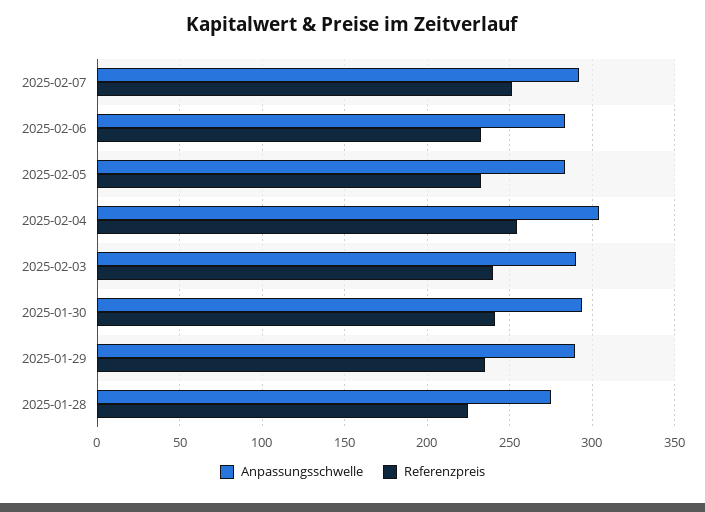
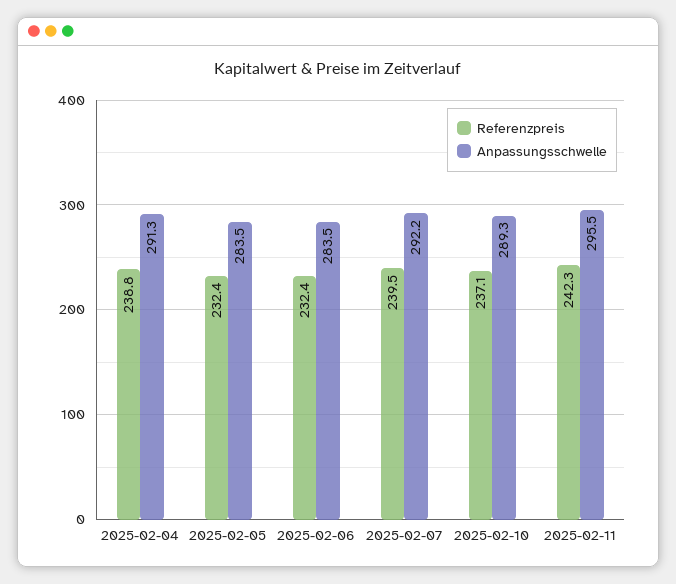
Referenzpreis, 2025-02-07: 250 -> 239.5
Anpassungsschwelle, 2025-02-04: 305 -> 291.3
Referenzpreis, 2025-02-04: 255 -> 238.8
Anpassungsschwelle, 2025-02-03: 290 -> none
Referenzpreis, 2025-02-03: 240 -> none
Anpassungsschwelle, 2025-01-30: 295 -> none
Referenzpreis, 2025-01-30: 240 -> none
Anpassungsschwelle, 2025-01-29: 290 -> none
Referenzpreis, 2025-01-29: 235 -> none
Anpassungsschwelle, 2025-01-28: 275 -> none
Referenzpreis, 2025-01-28: 225 -> none
Referenzpreis, 2025-02-10: none -> 237.1
Anpassungsschwelle, 2025-02-10: none -> 289.3
Referenzpreis, 2025-02-11: none -> 242.3
Anpassungsschwelle, 2025-02-11: none -> 295.5

